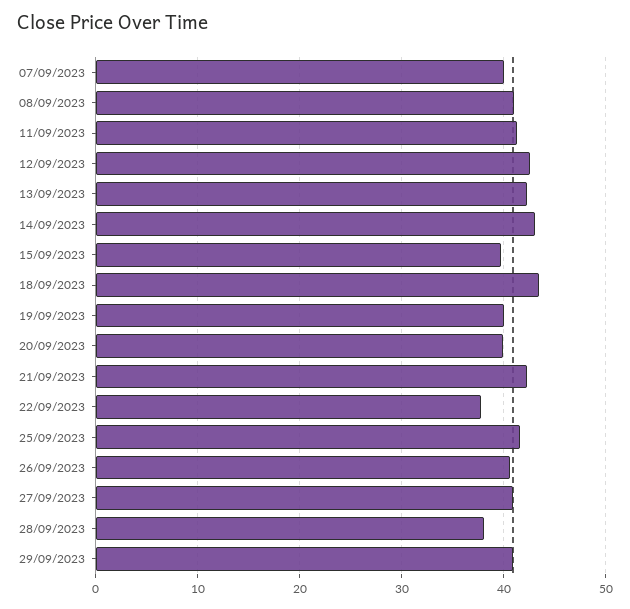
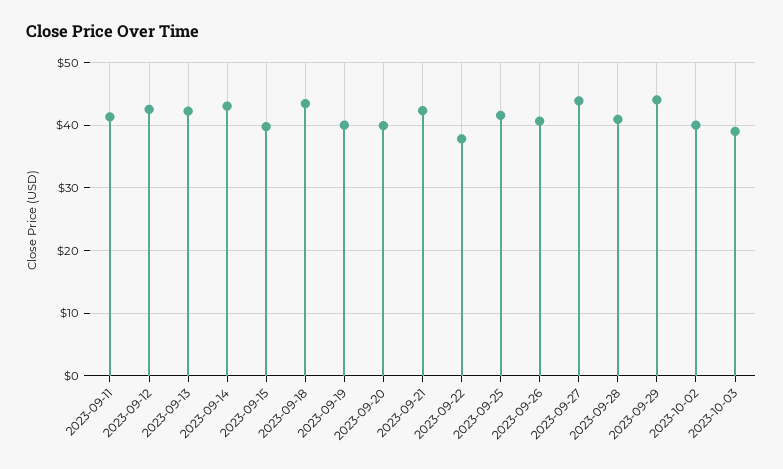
07/09/2023: 40 -> none
08/09/2023: 41 -> none
27/09/2023: 41 -> 44
28/09/2023: 38 -> 41
29/09/2023: 41 -> 44
2023-10-02: none -> 40
2023-10-03: none -> 39

